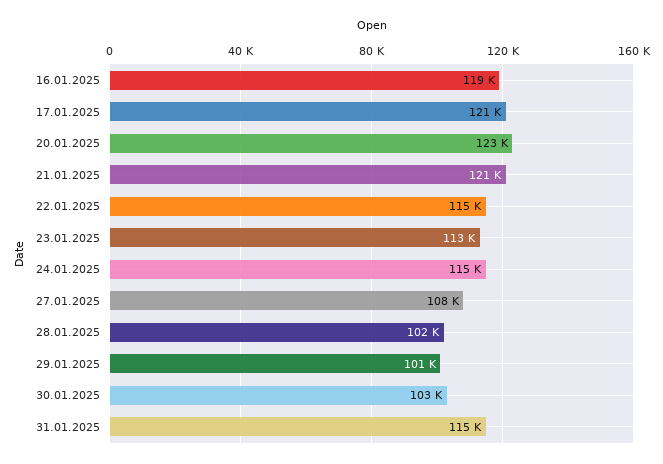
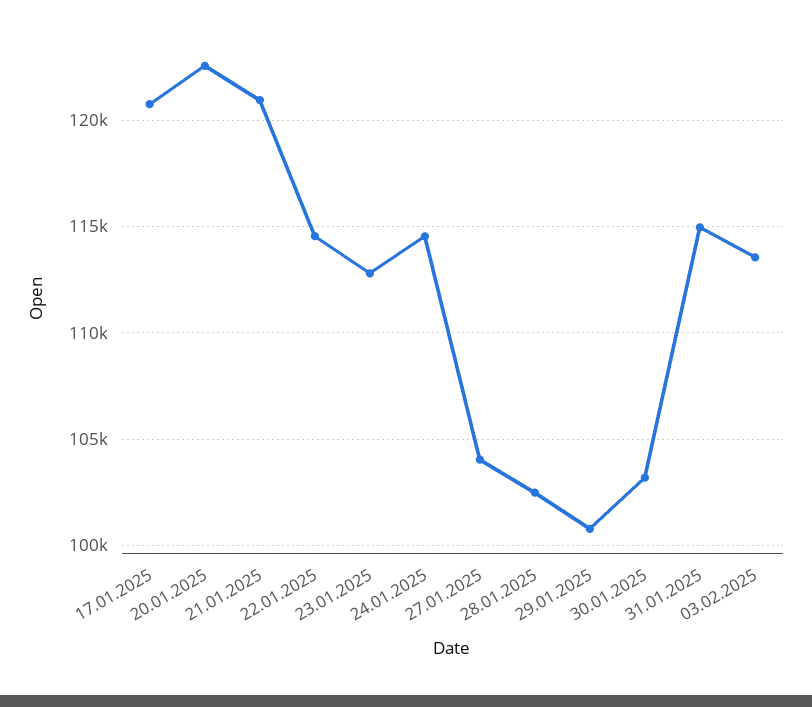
16.01.2025: 119000 -> none
27.01.2025: 108000 -> 104000
03.02.2025: none -> 113500

